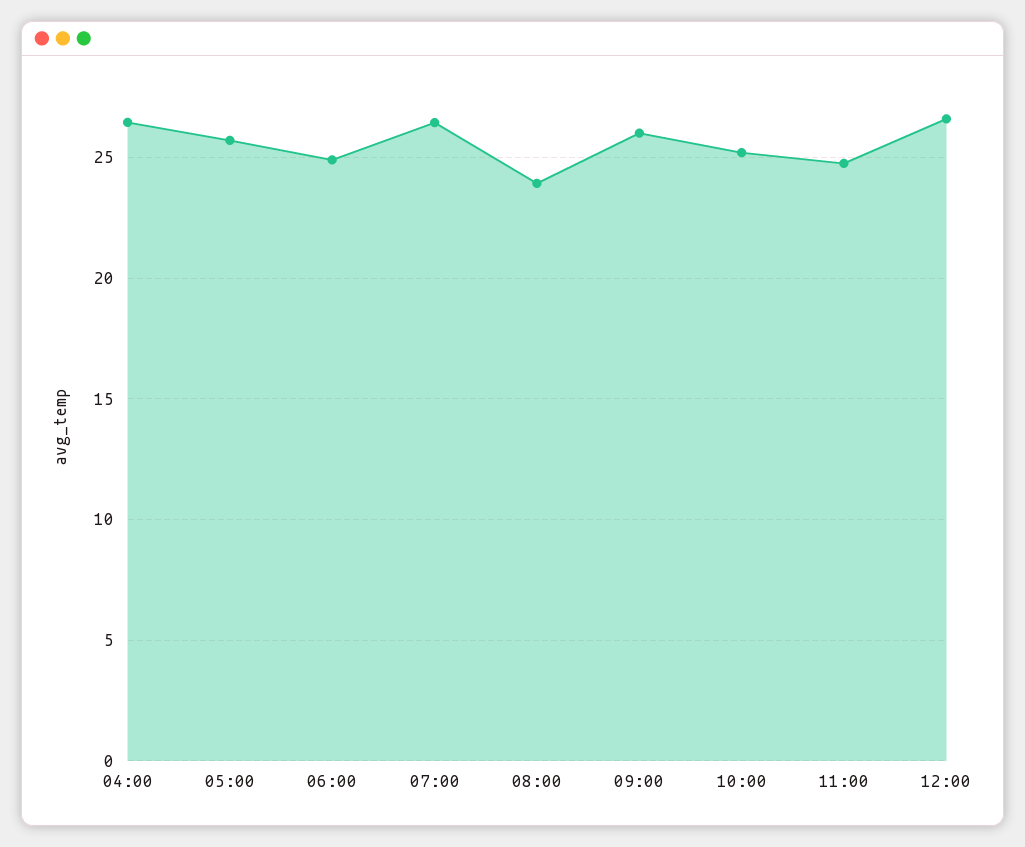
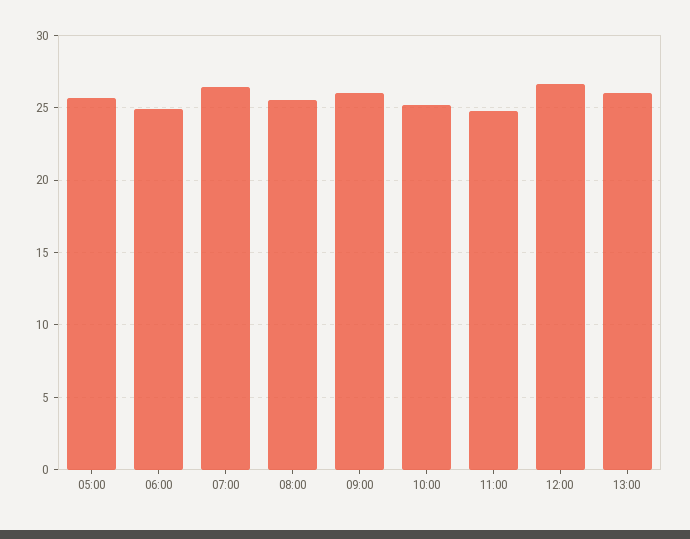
04:00: 26.5 -> none
08:00: 24 -> 25.5
13:00: none -> 26

